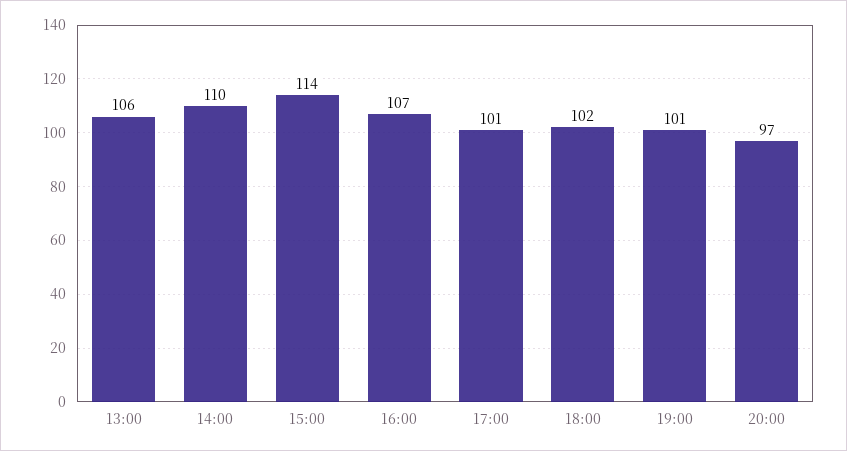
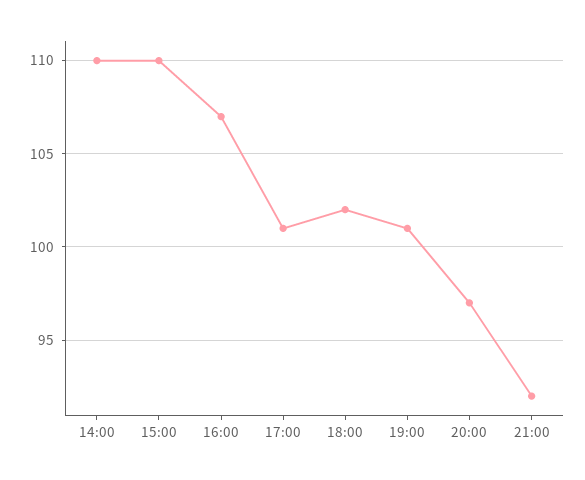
13:00: 106 -> none
15:00: 114 -> 110
21:00: none -> 92

